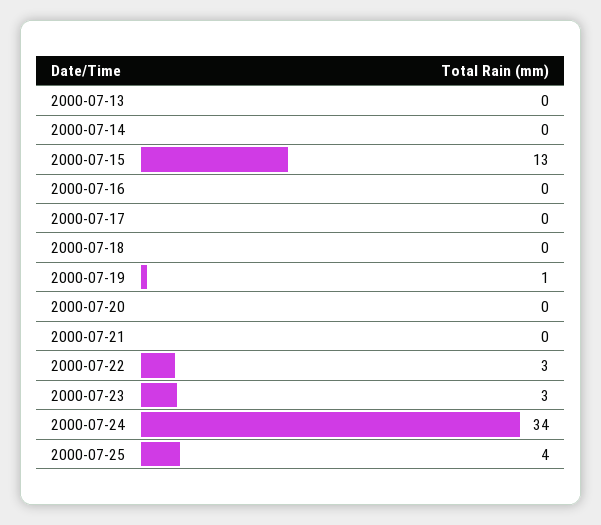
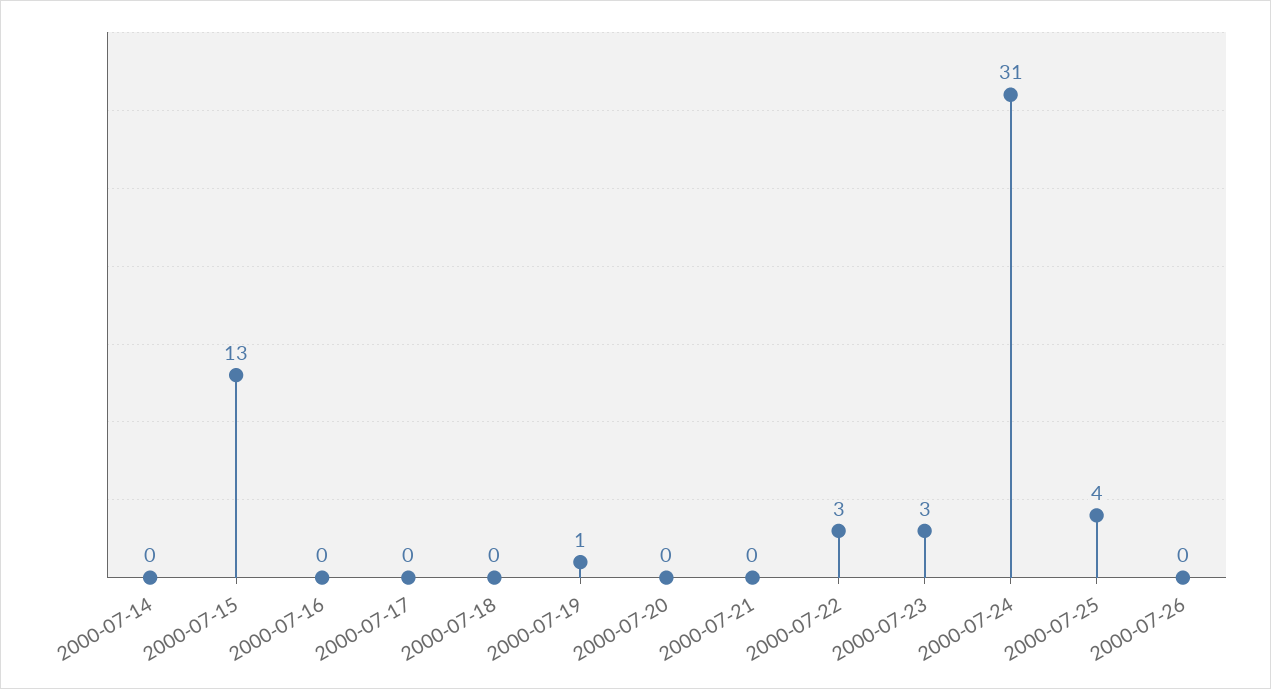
2000-07-13: 0 -> none
2000-07-24: 34 -> 31
2000-07-26: none -> 0

